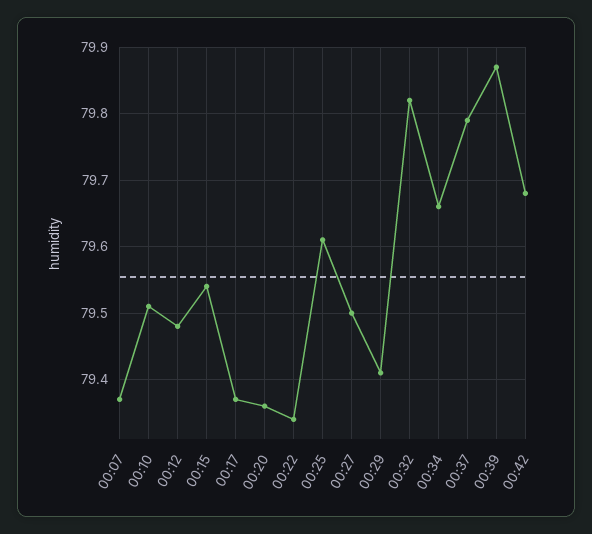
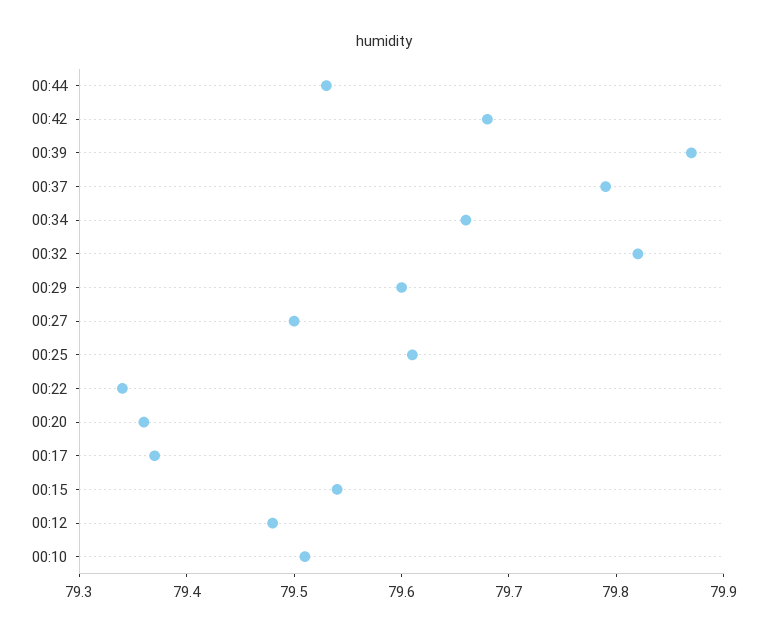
00:07: 79.37 -> none
00:29: 79.41 -> 79.6
00:44: none -> 79.53

